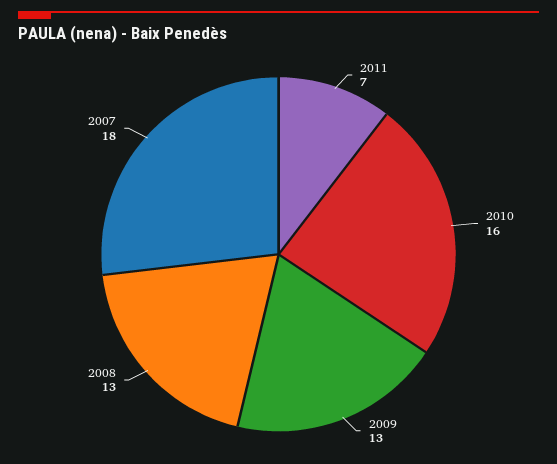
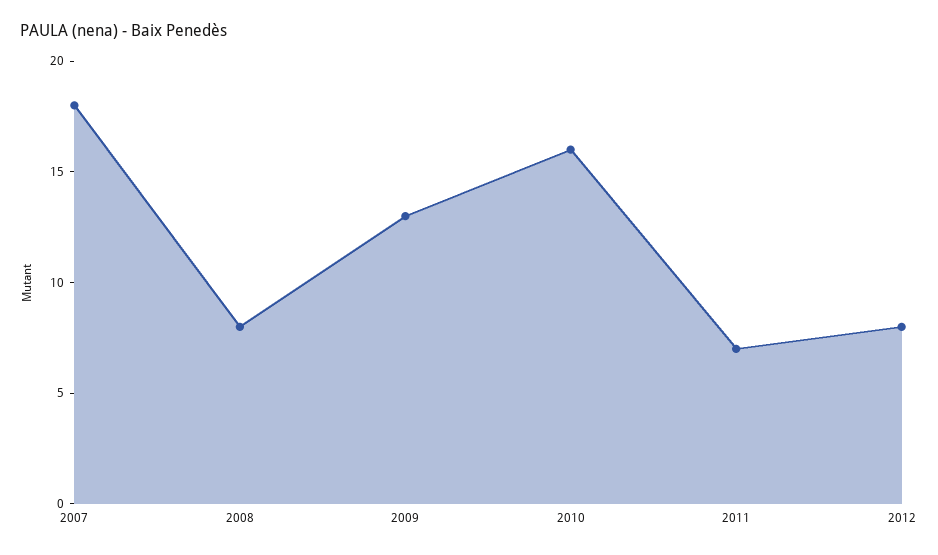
2008: 13 -> 8
2012: none -> 8

